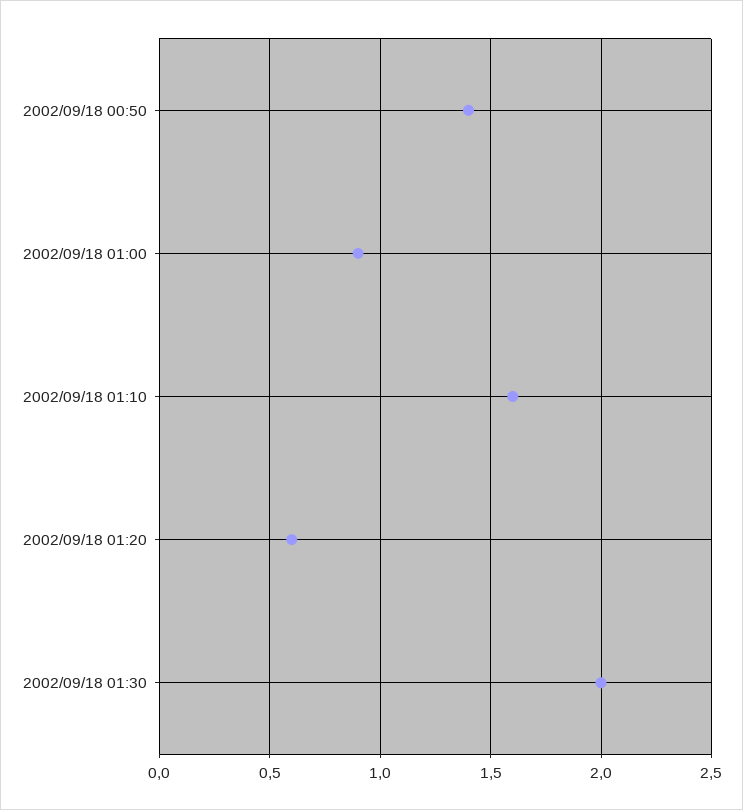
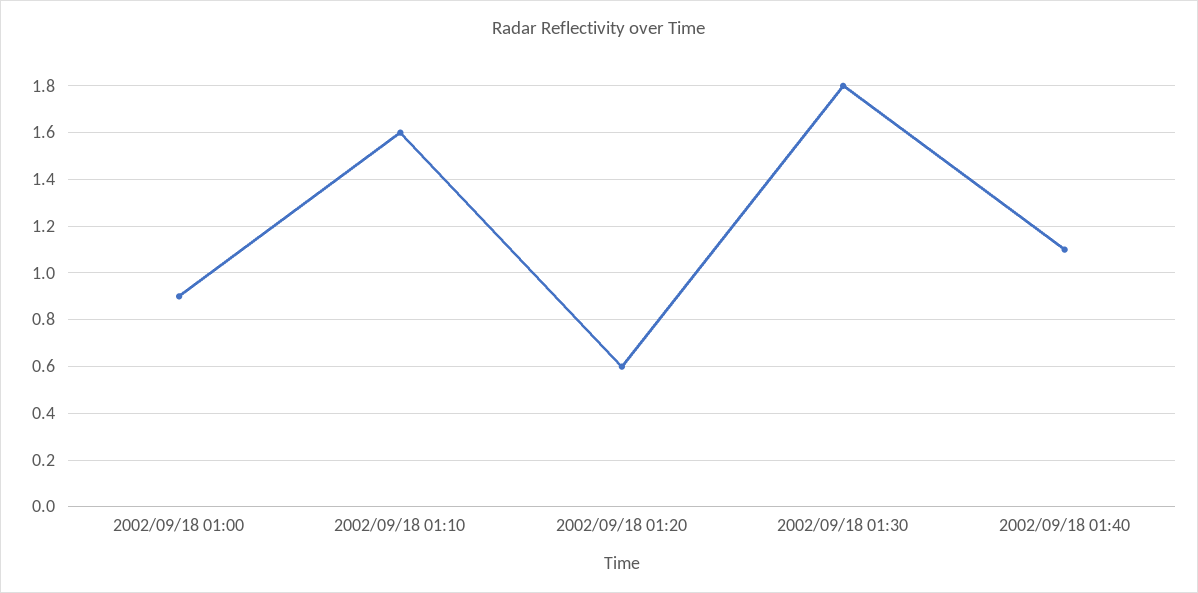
2002/09/18 00:50: 1.4 -> none
2002/09/18 01:30: 2 -> 1.8
2002/09/18 01:40: none -> 1.1

